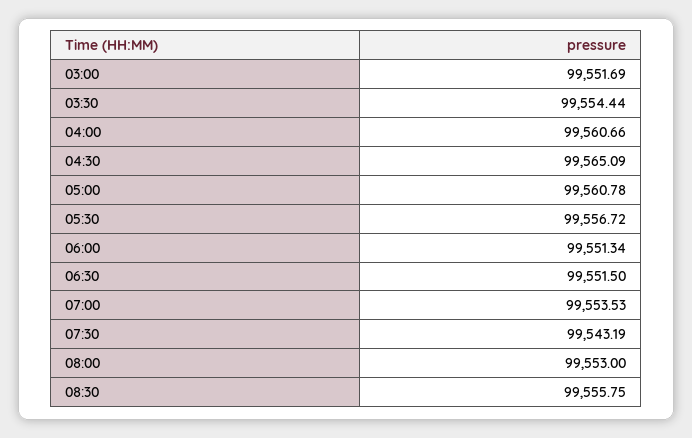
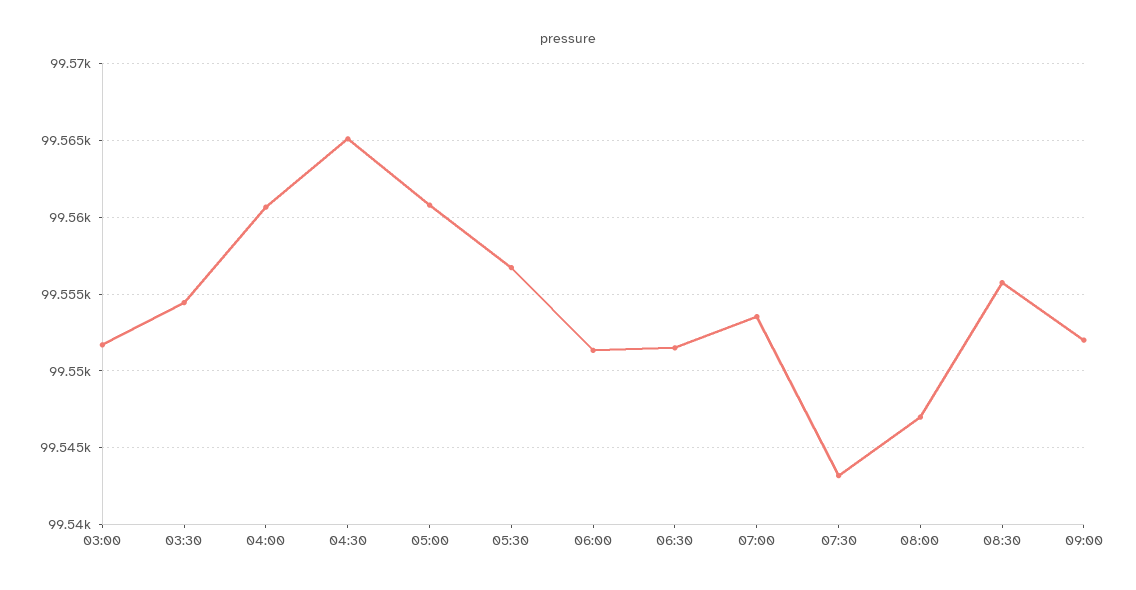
08:00: 99553 -> 99547
09:00: none -> 99552

